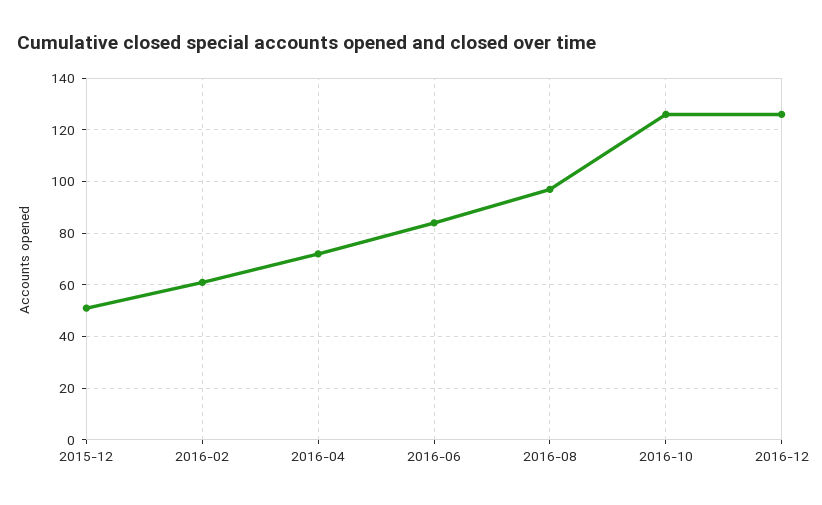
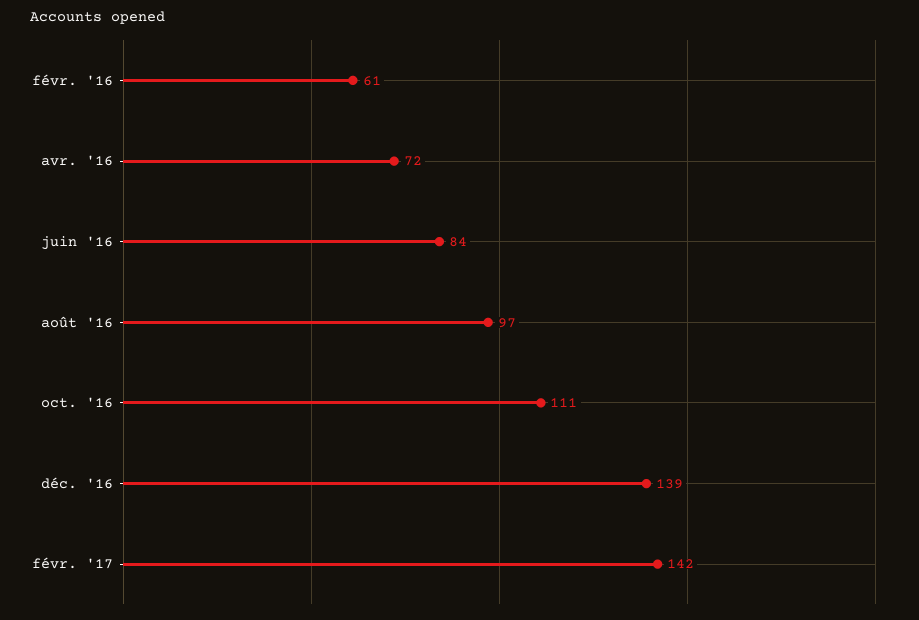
2015-12: 50 -> none
2016-10: 125 -> 111
2016-12: 125 -> 139
févr. '17: none -> 142

